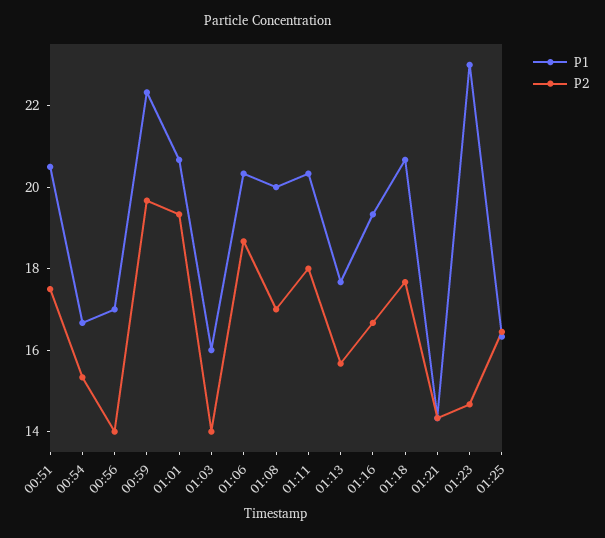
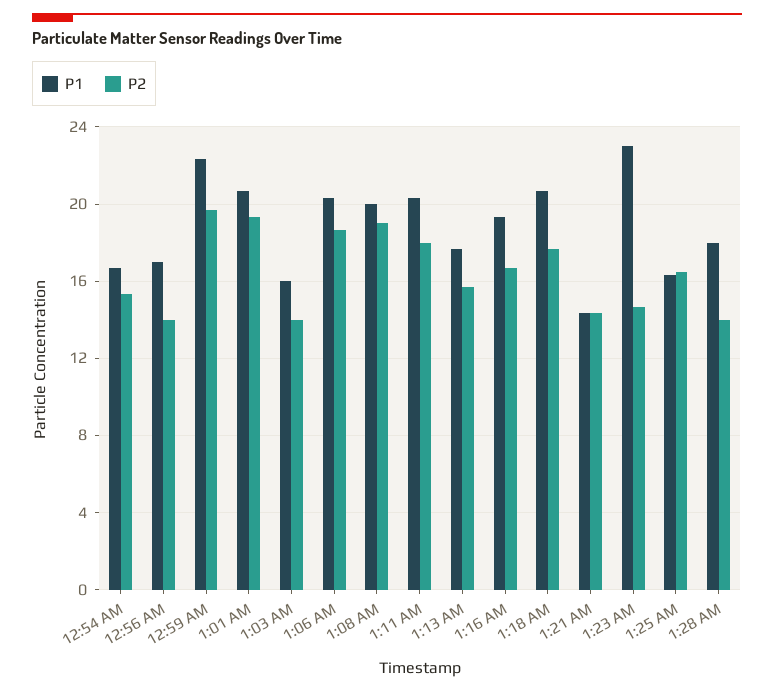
P1, 00:51: 20.5 -> none
P2, 00:51: 17.5 -> none
P2, 01:08: 17 -> 19
P1, 1:28 AM: none -> 18
P2, 1:28 AM: none -> 14

